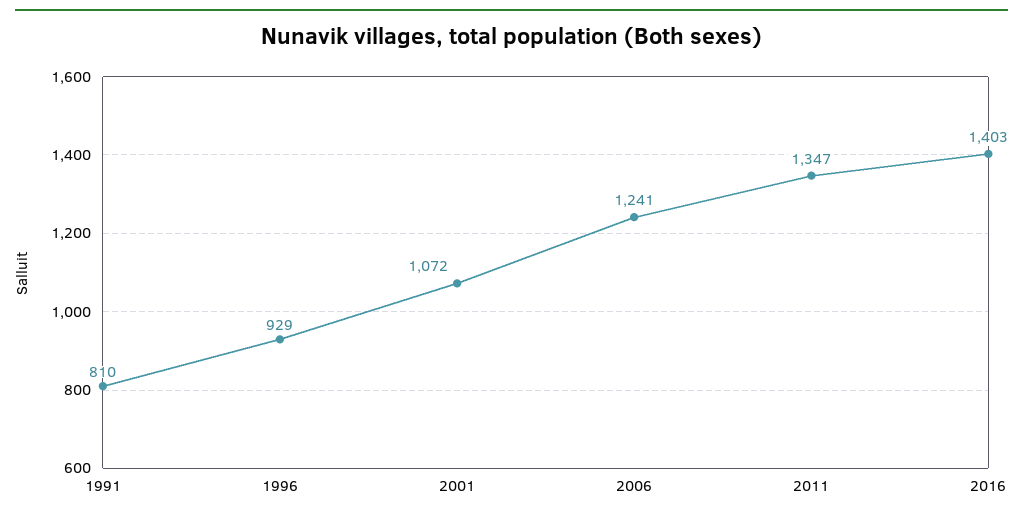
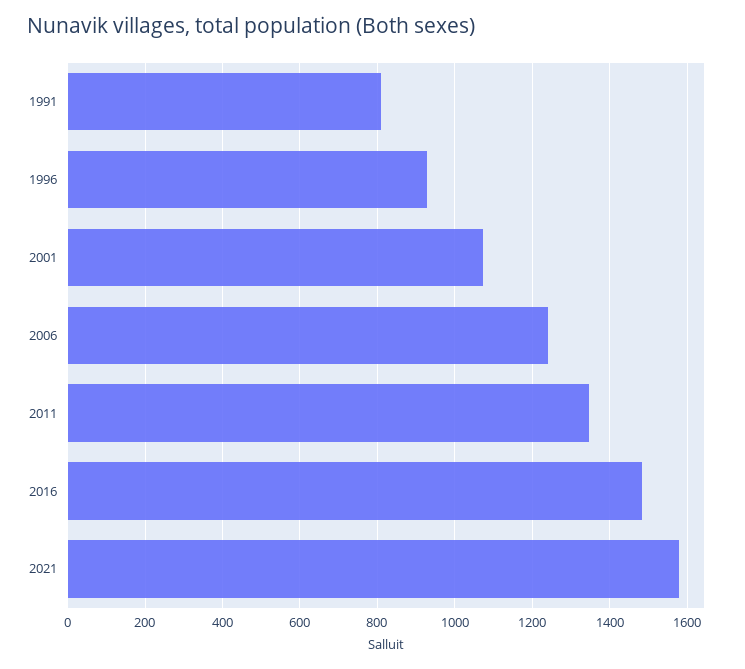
2016: 1403 -> 1480
2021: none -> 1580

